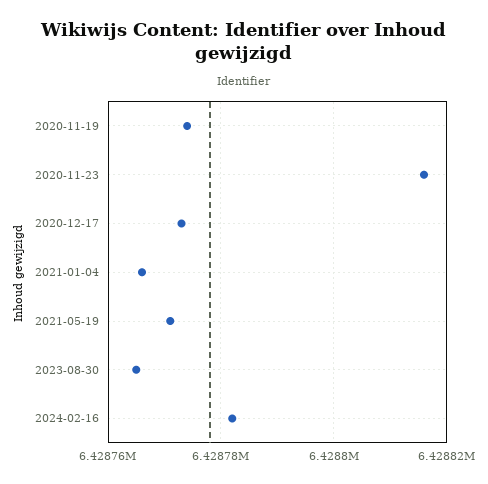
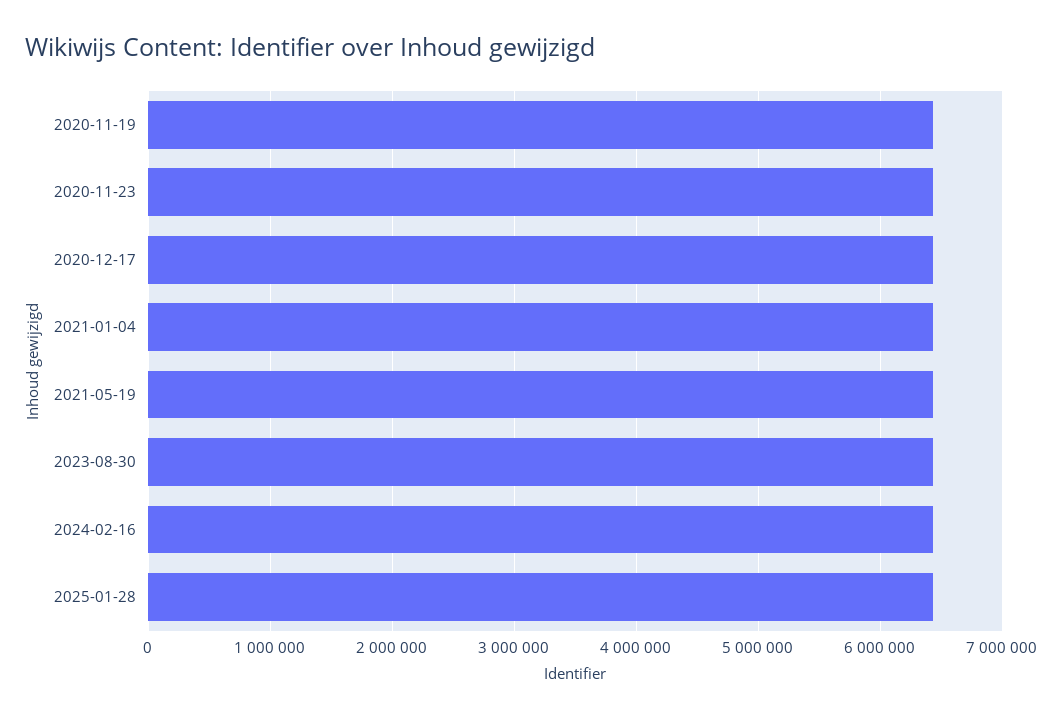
2025-01-28: none -> 6400000

